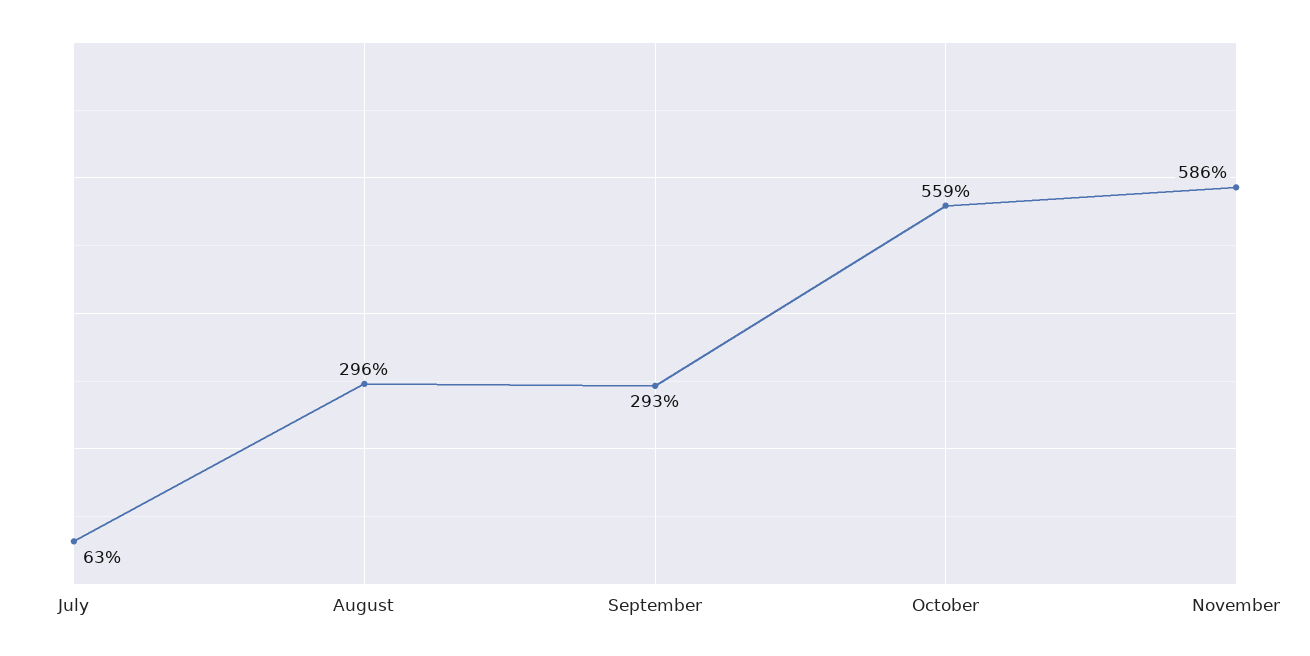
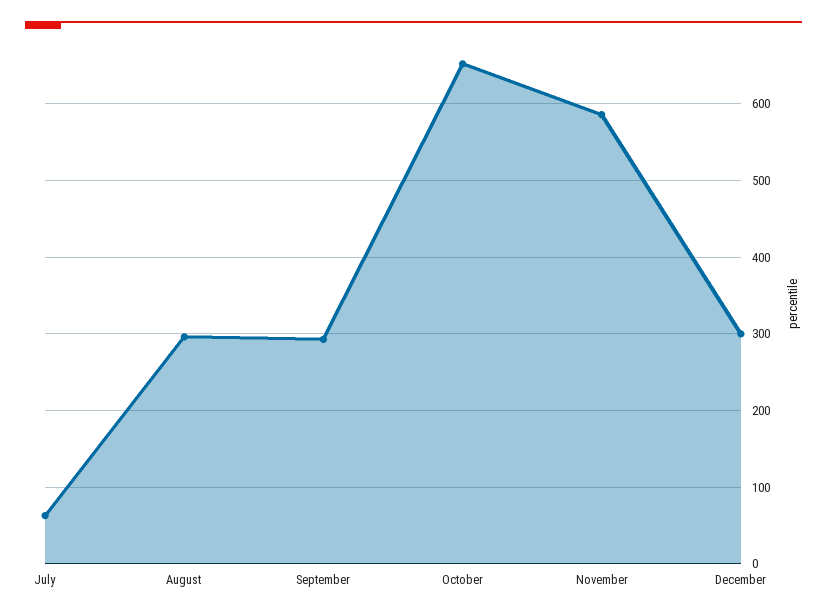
October: 559 -> 650
December: none -> 300

